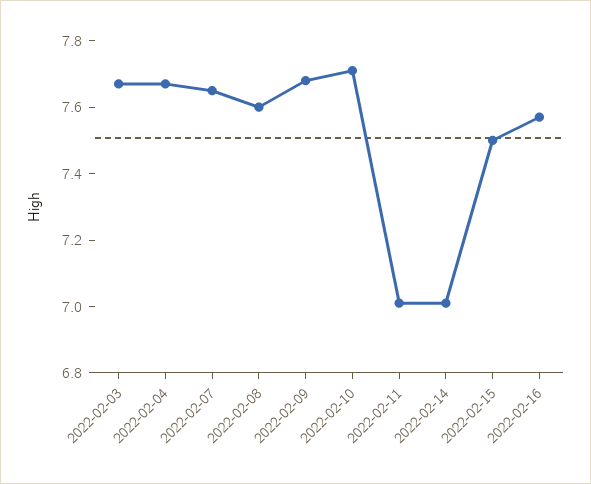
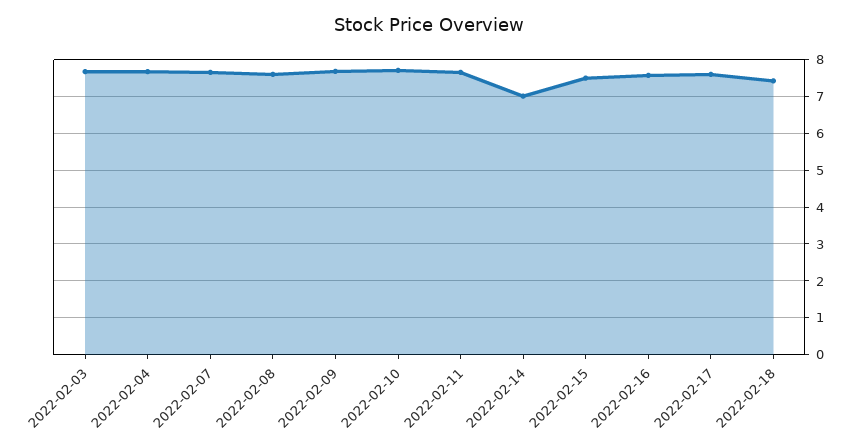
2022-02-11: 7 -> 7.6
2022-02-17: none -> 7.6
2022-02-18: none -> 7.4

